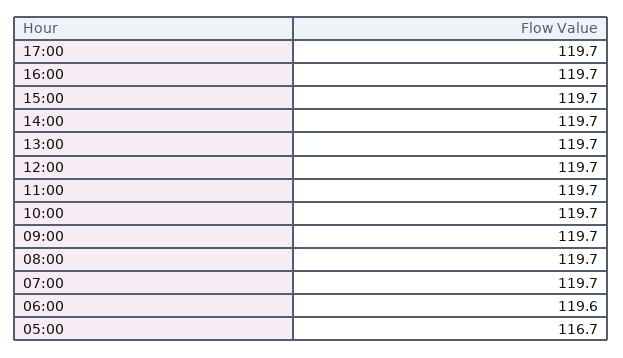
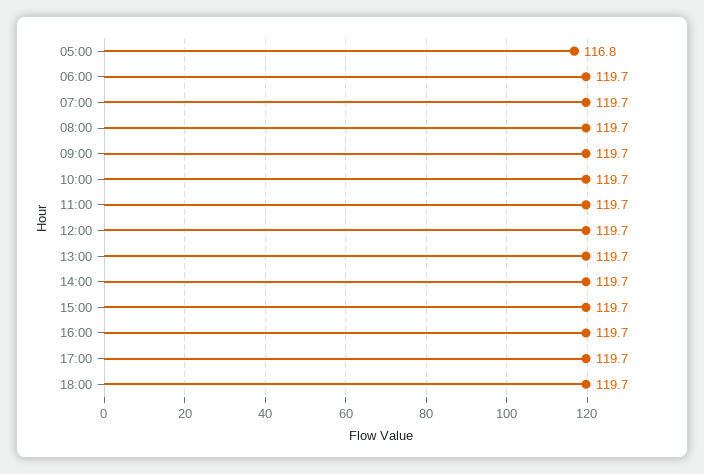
06:00: 119.6 -> 119.7
05:00: 116.7 -> 116.8
18:00: none -> 119.7

